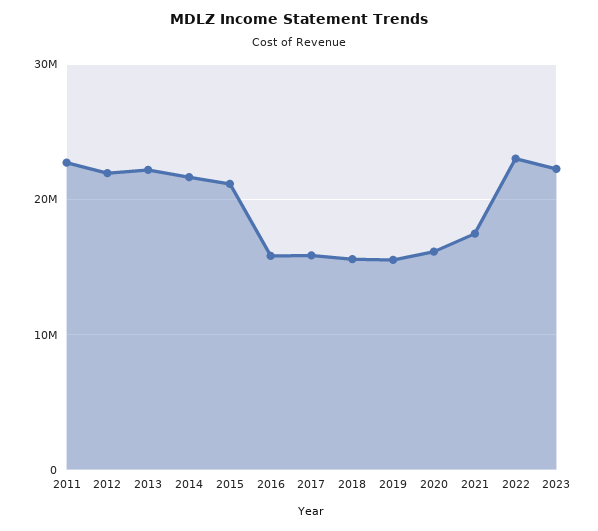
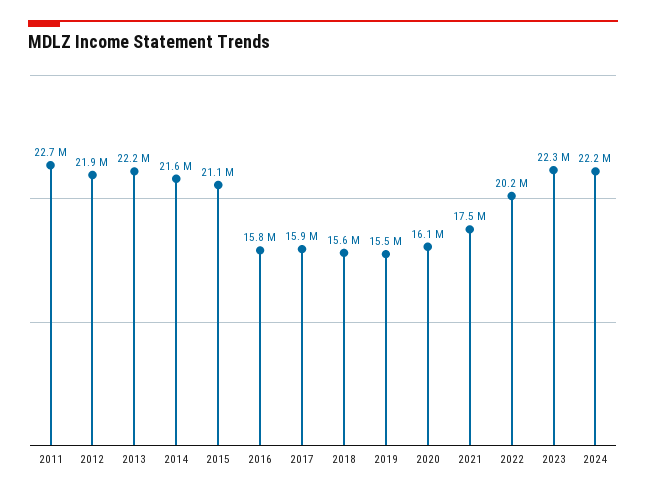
2022: 23000000 -> 20200000
2024: none -> 22200000

